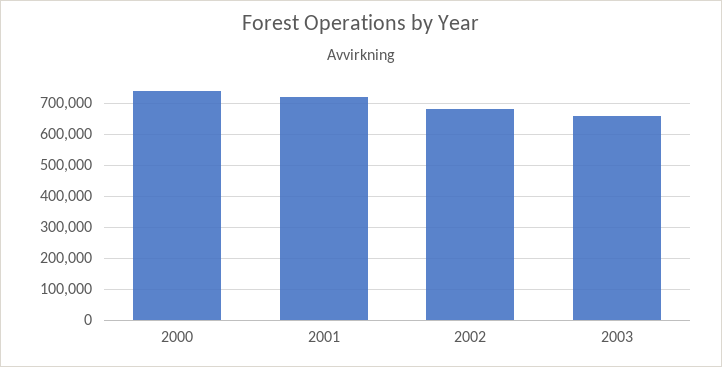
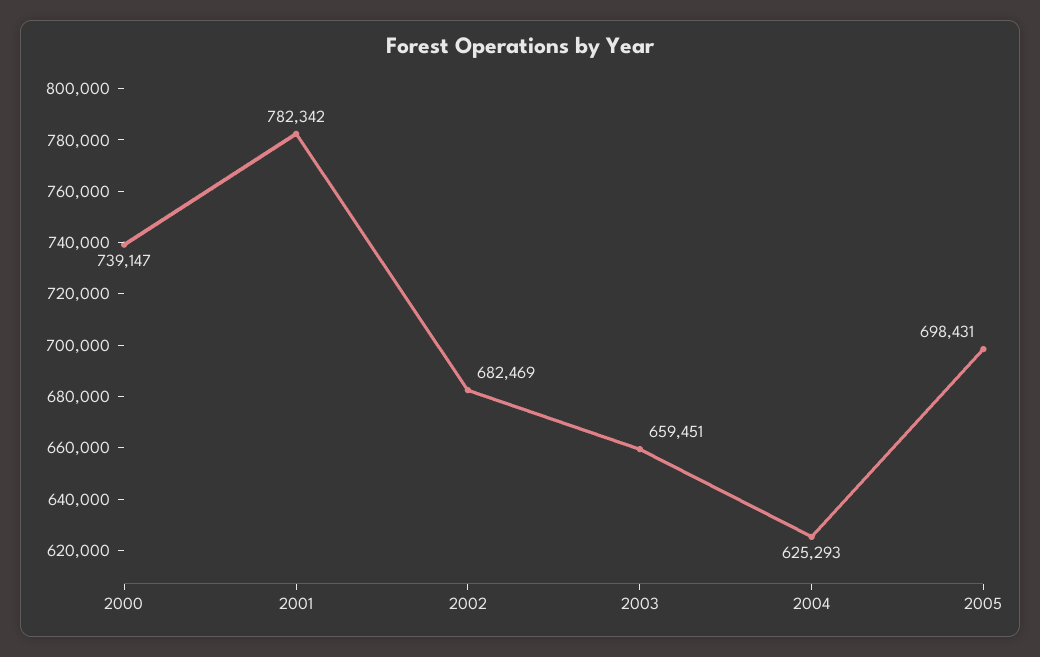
2001: 720000 -> 782342
2004: none -> 625293
2005: none -> 698431

